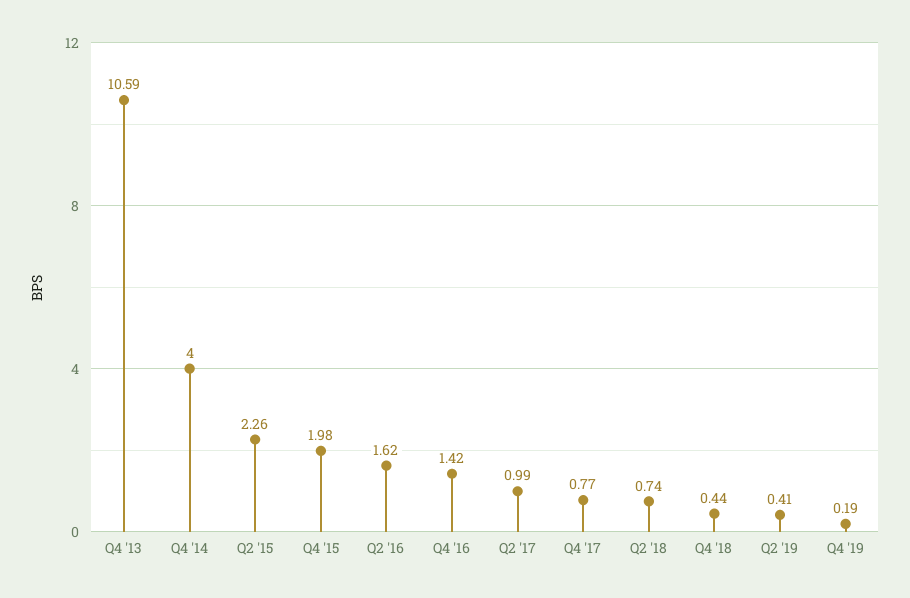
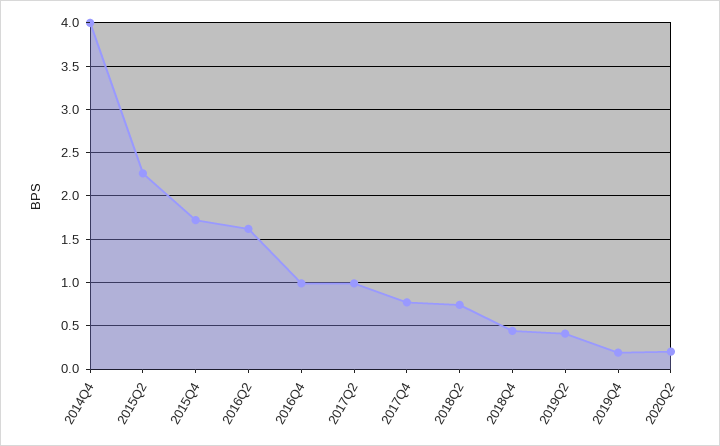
Q4 '13: 10.59 -> none
Q4 '15: 1.98 -> 1.7
Q4 '16: 1.42 -> 1
2020Q2: none -> 0.2

